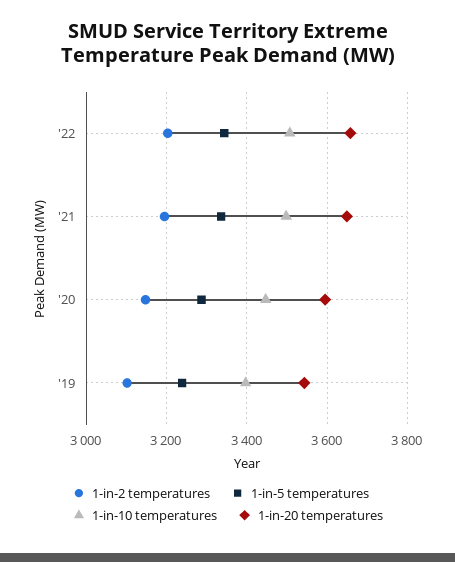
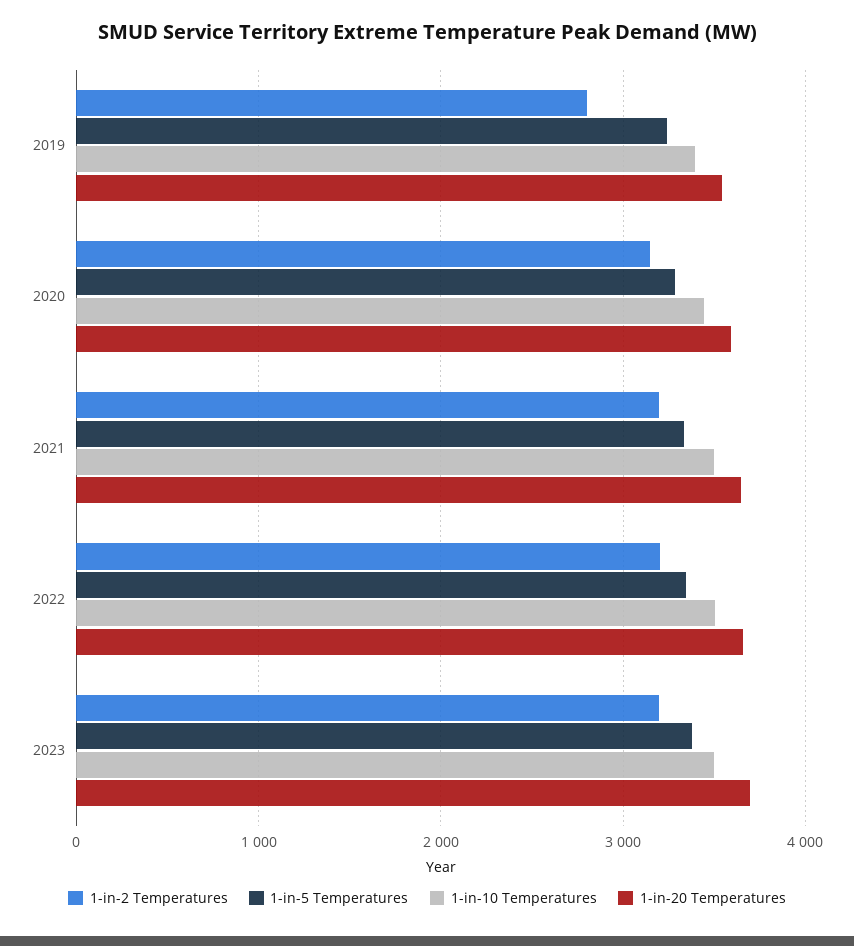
1-in-2 temperatures, '19: 3100 -> 2800
1-in-2 temperatures, 2023: none -> 3200
1-in-5 temperatures, 2023: none -> 3400
1-in-10 temperatures, 2023: none -> 3500
1-in-20 temperatures, 2023: none -> 3700

